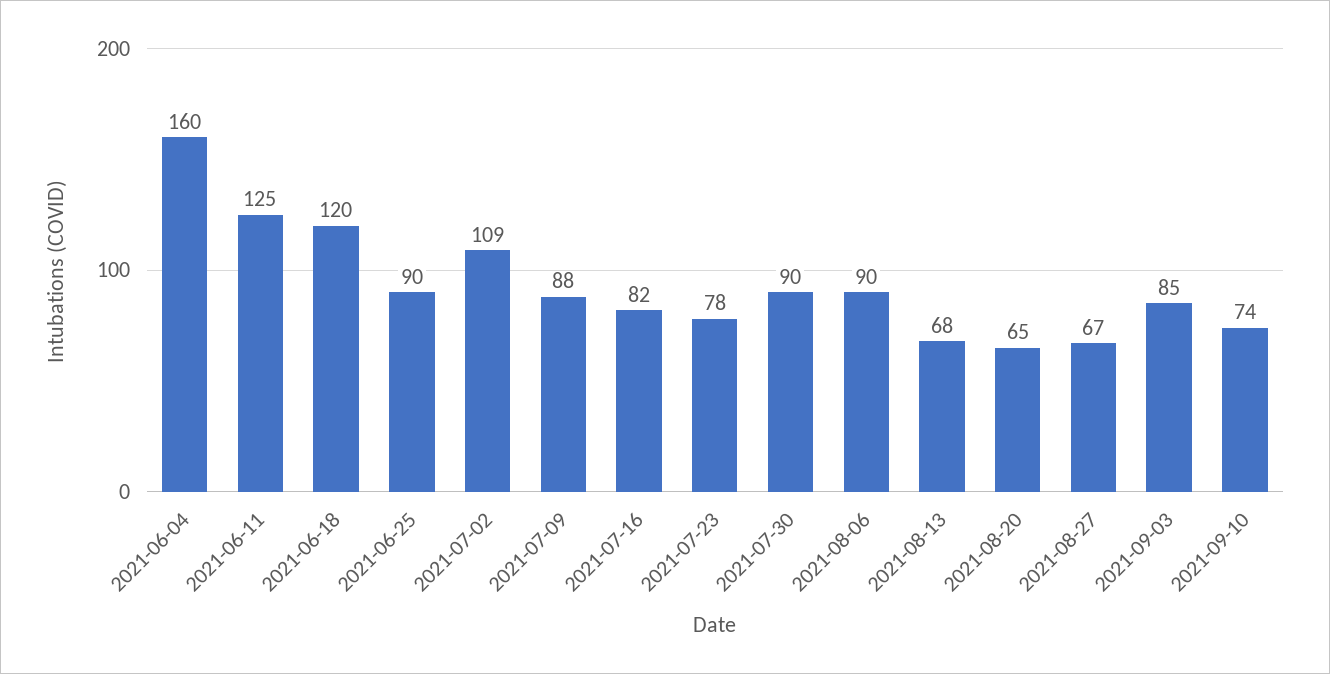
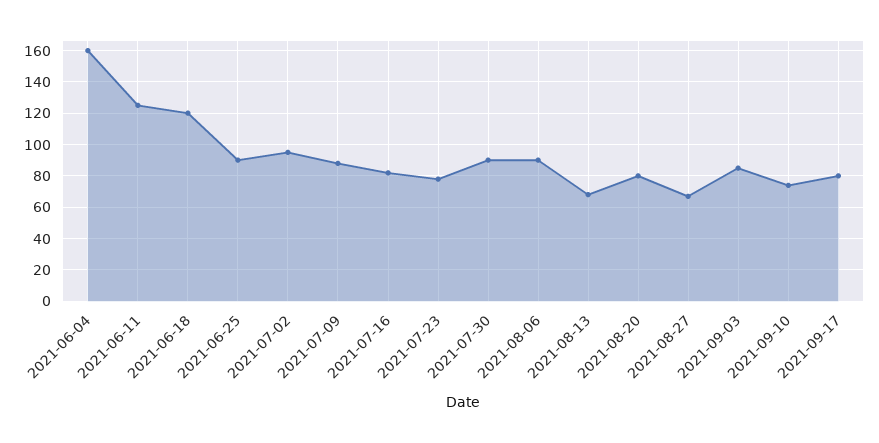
2021-07-02: 109 -> 95
2021-08-20: 65 -> 80
2021-09-17: none -> 80

